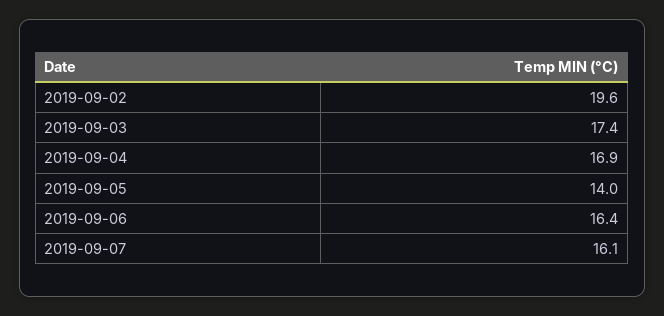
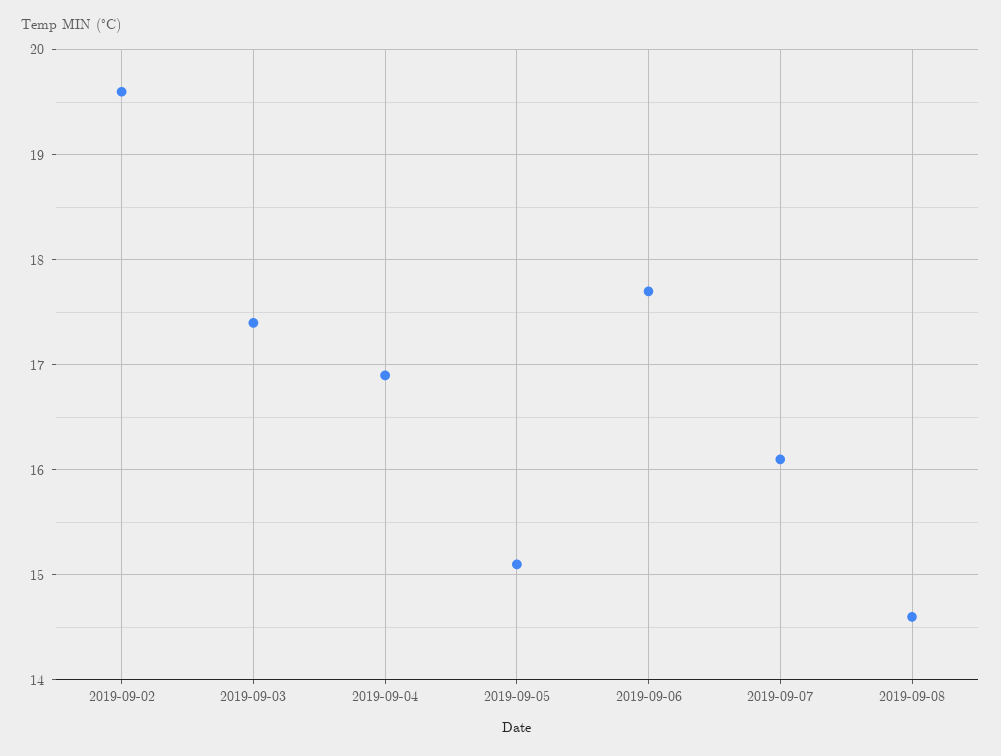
2019-09-05: 14 -> 15.1
2019-09-06: 16.4 -> 17.7
2019-09-08: none -> 14.6

